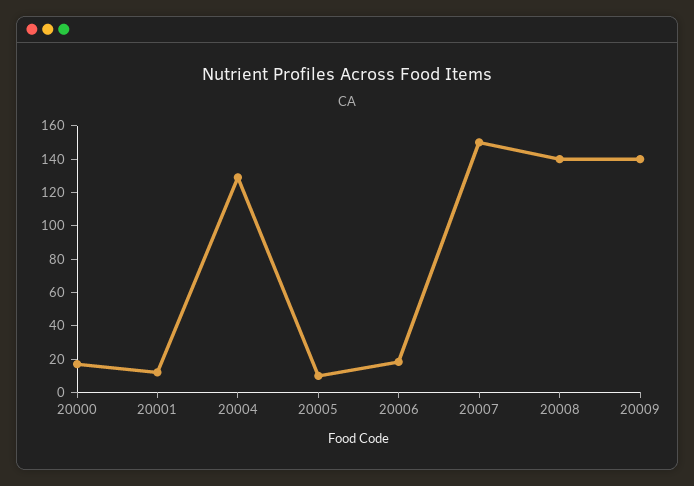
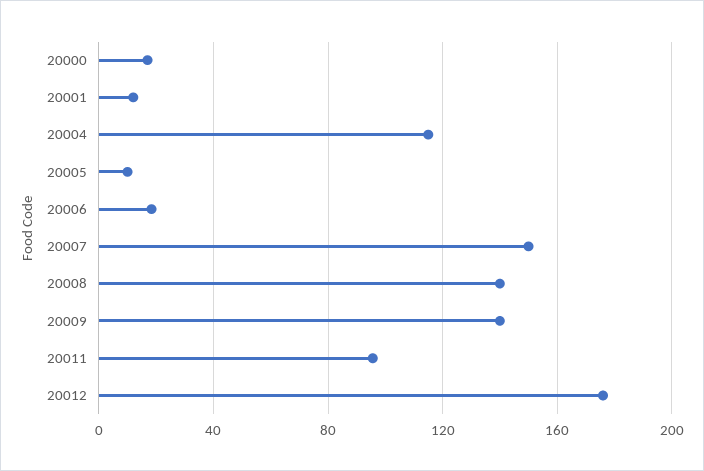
20004: 130 -> 115
20011: none -> 95
20012: none -> 175

